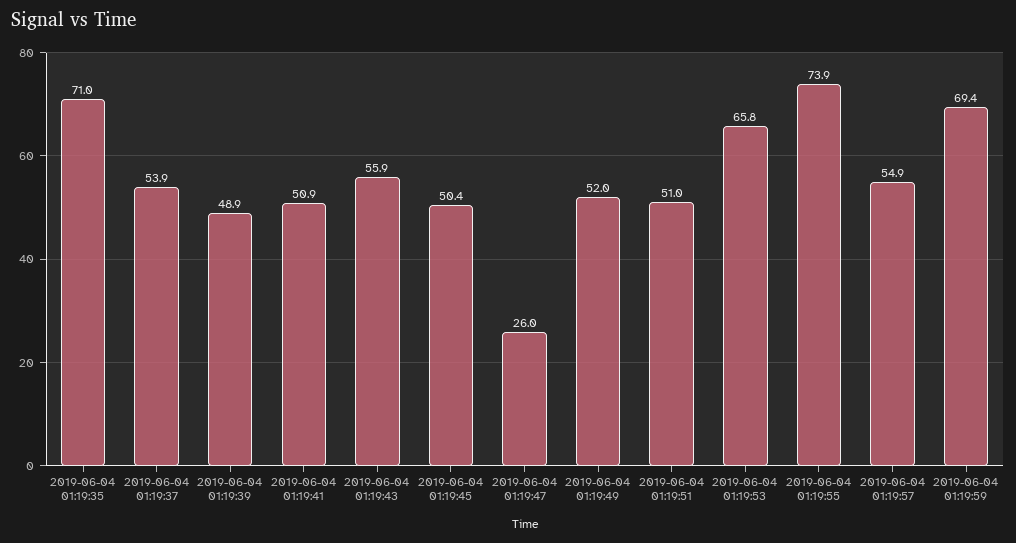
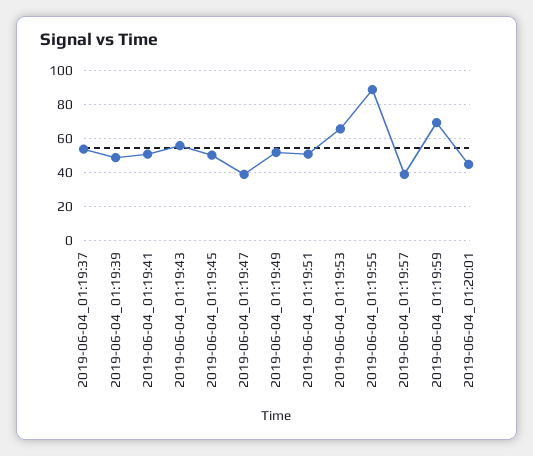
2019-06-04 01:19:35: 71 -> none
2019-06-04 01:19:47: 26 -> 40
2019-06-04 01:19:55: 73.9 -> 90
2019-06-04 01:19:57: 54.9 -> 40
2019-06-04_01:20:01: none -> 45

